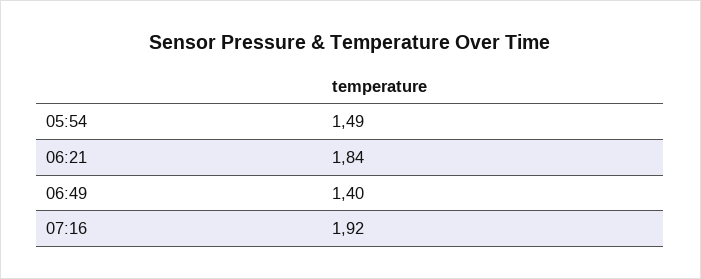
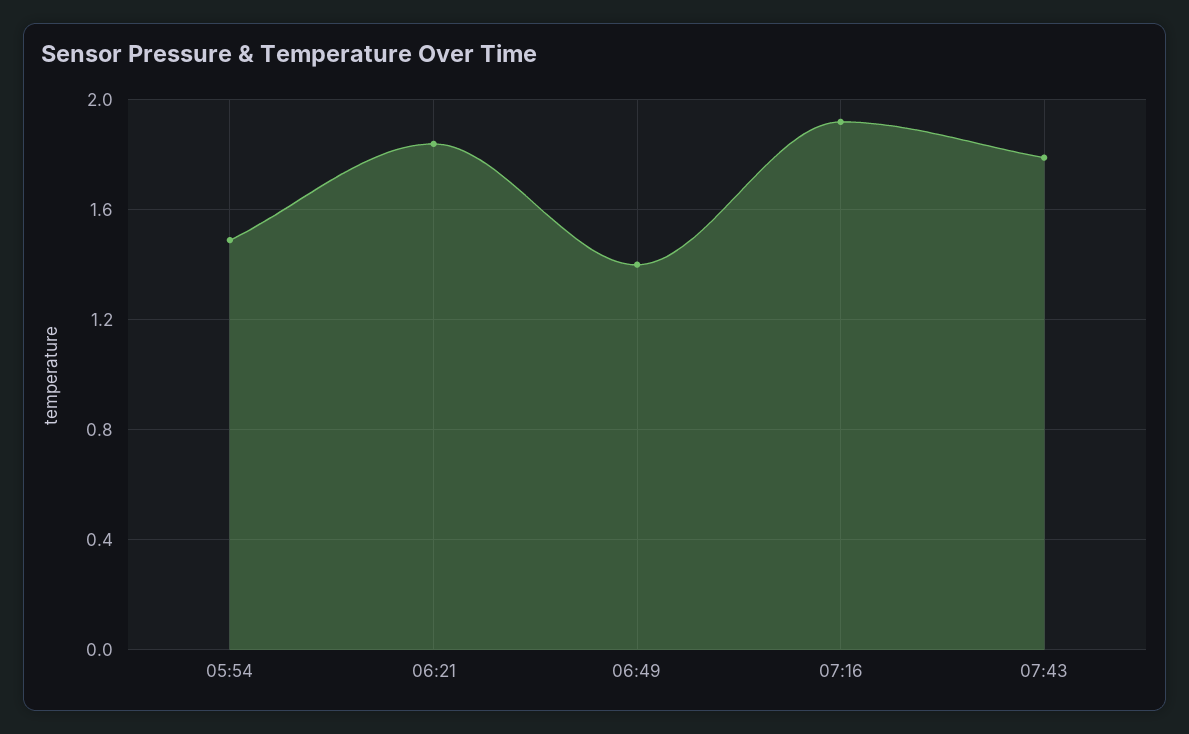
07:43: none -> 1.8

